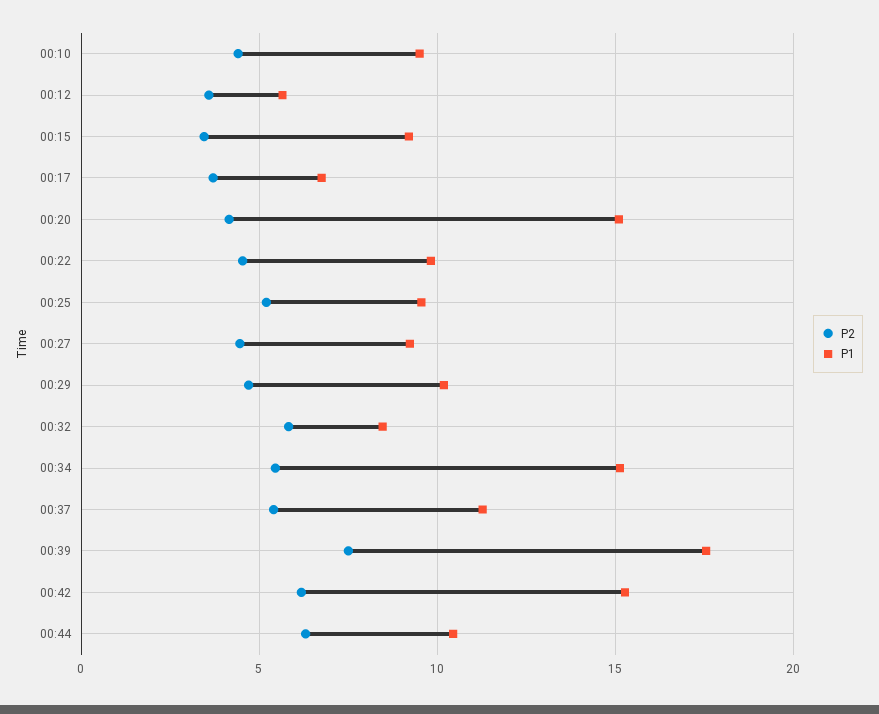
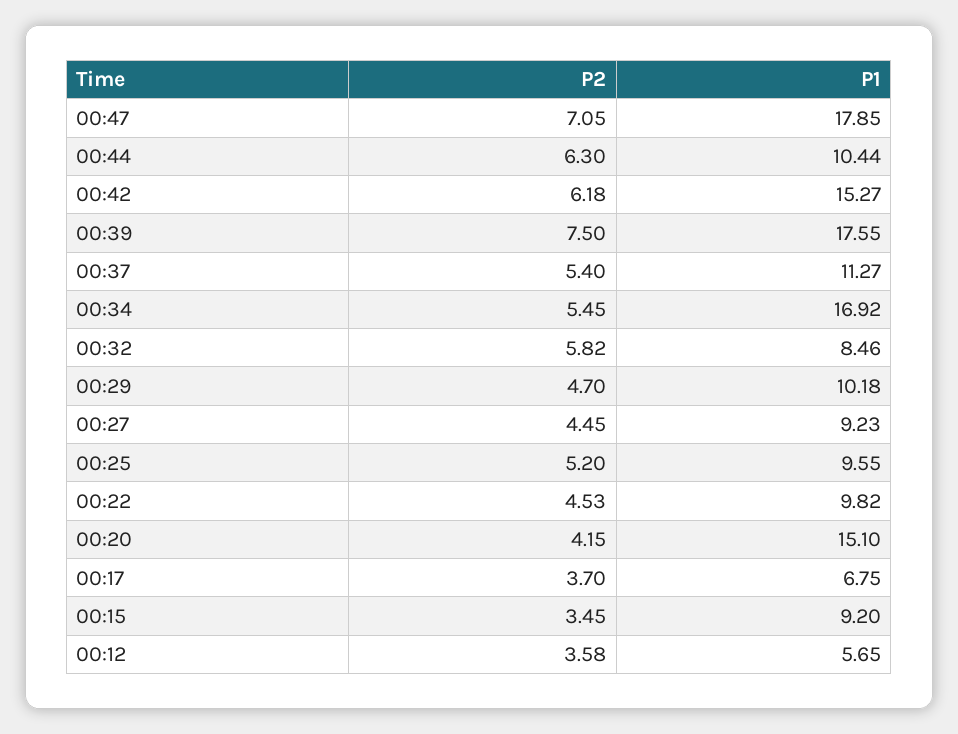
P2, 00:10: 4.5 -> none
P1, 00:10: 9.5 -> none
P1, 00:34: 15 -> 16.92
P2, 00:47: none -> 7.05
P1, 00:47: none -> 17.85

